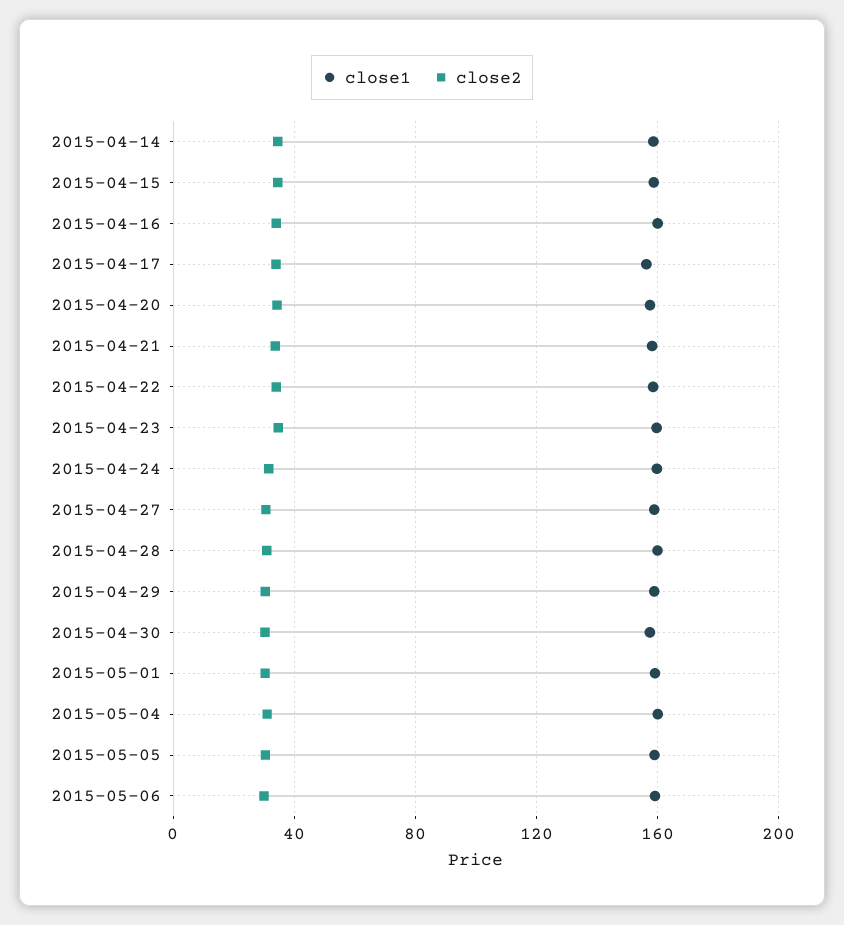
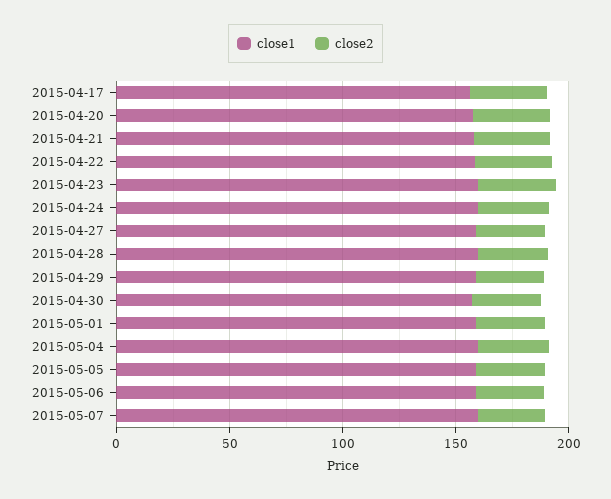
close1, 2015-04-14: 160 -> none
close2, 2015-04-14: 35 -> none
close1, 2015-04-15: 160 -> none
close2, 2015-04-15: 35 -> none
close1, 2015-04-16: 160 -> none
close2, 2015-04-16: 35 -> none
close1, 2015-05-07: none -> 160
close2, 2015-05-07: none -> 30

